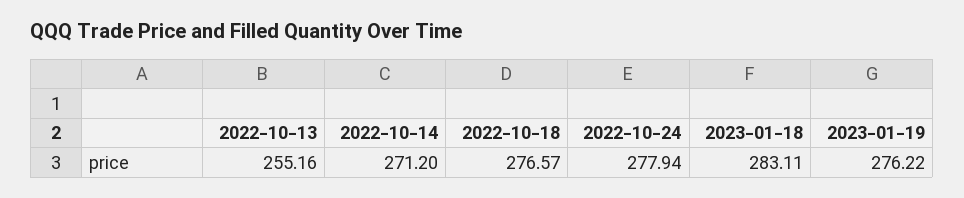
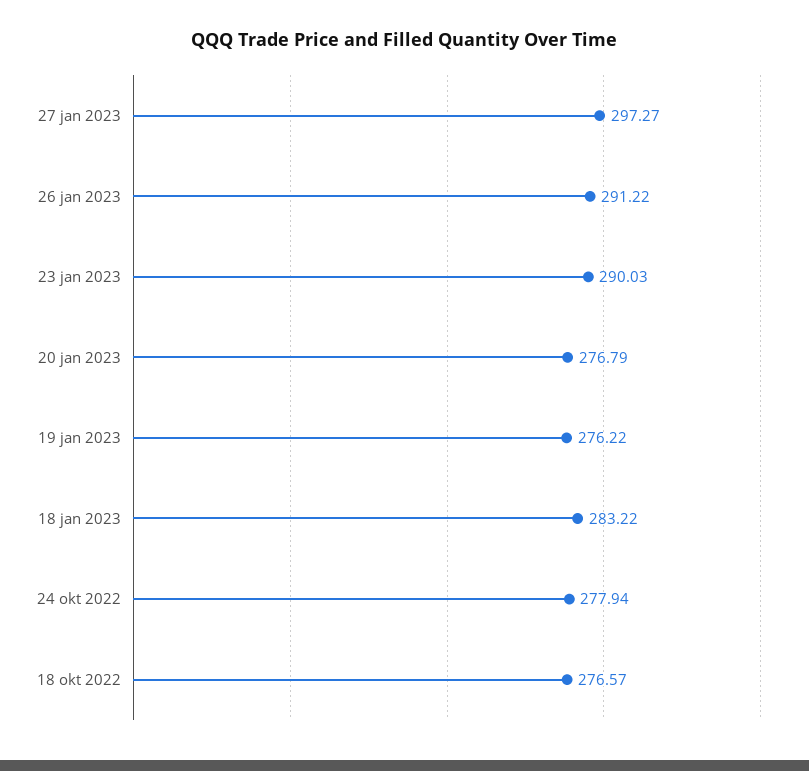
2022-10-13: 255.16 -> none
2022-10-14: 271.2 -> none
2023-01-18: 283.11 -> 283.22
27 jan 2023: none -> 297.27
26 jan 2023: none -> 291.22
23 jan 2023: none -> 290.03
20 jan 2023: none -> 276.79

